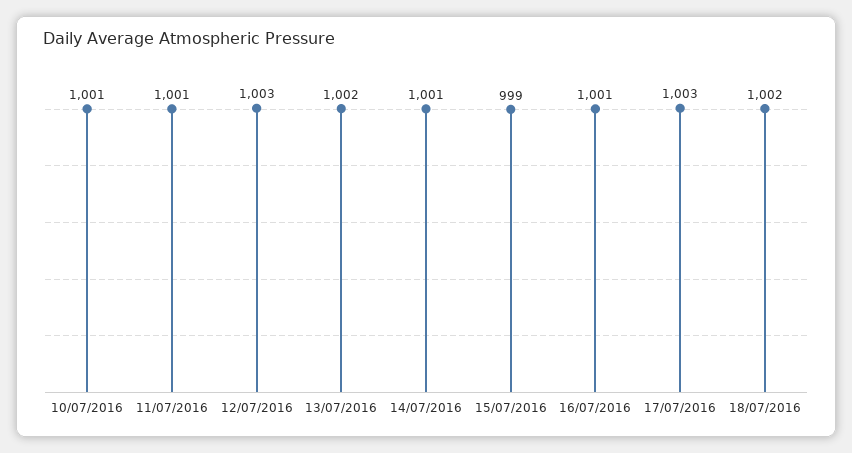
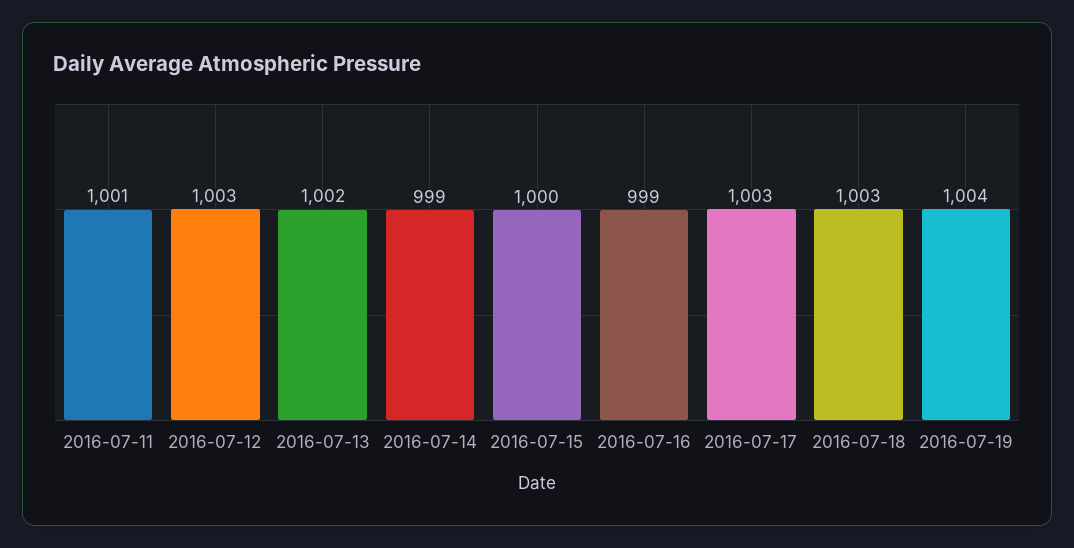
10/07/2016: 1001 -> none
14/07/2016: 1001 -> 999
15/07/2016: 999 -> 1000
16/07/2016: 1001 -> 999
18/07/2016: 1002 -> 1003
2016-07-19: none -> 1004

